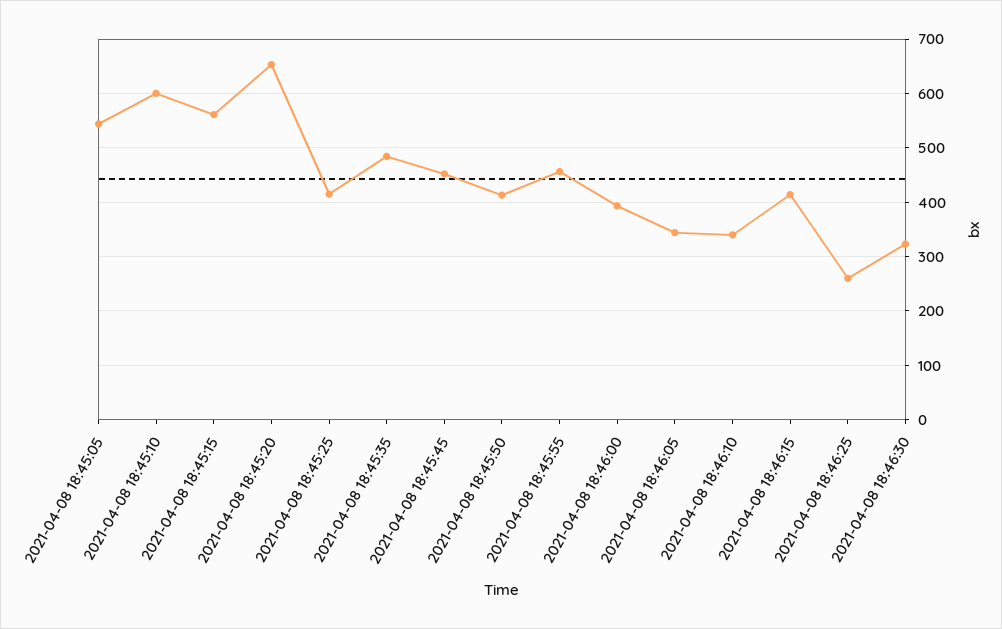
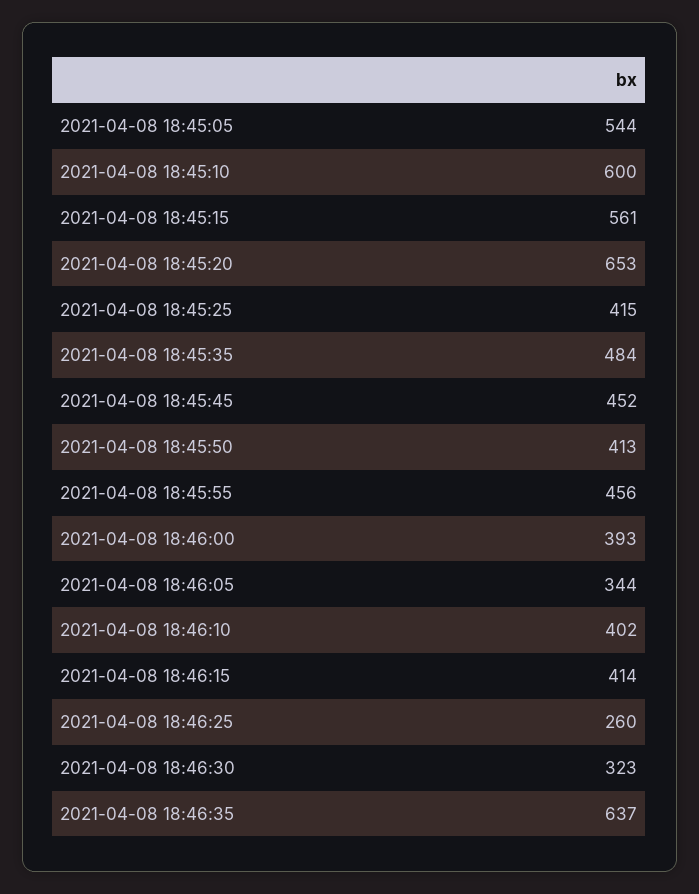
2021-04-08 18:46:10: 340 -> 402
2021-04-08 18:46:35: none -> 637

